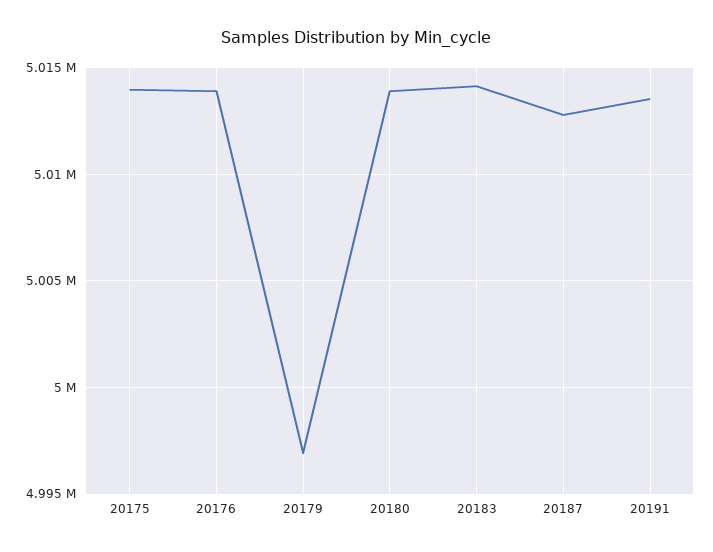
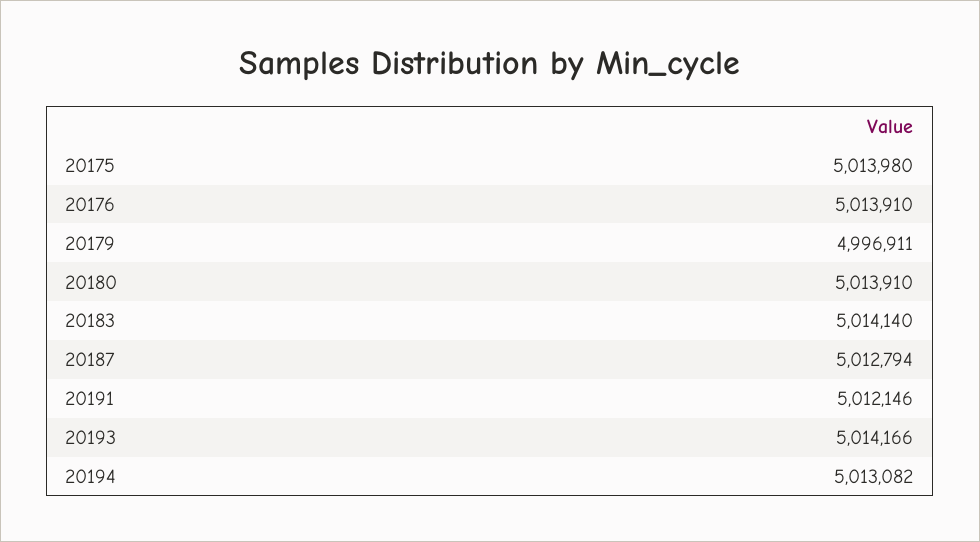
20191: 5013500 -> 5012146
20193: none -> 5014166
20194: none -> 5013082

